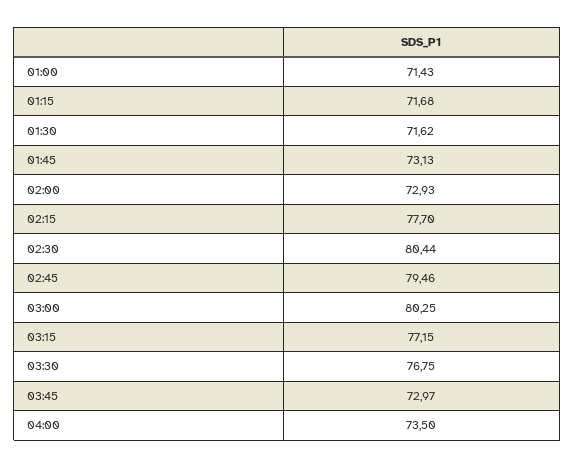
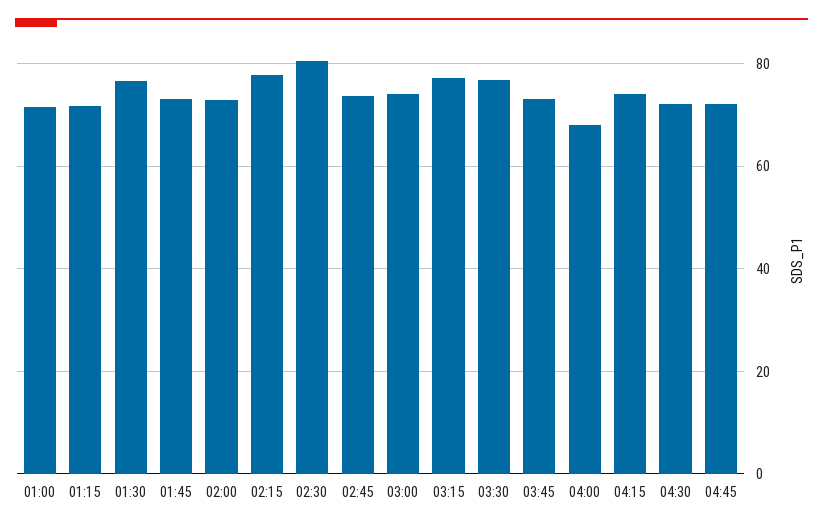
01:30: 71.62 -> 76
02:45: 79.46 -> 74
03:00: 80.25 -> 74
04:00: 73.5 -> 68
04:15: none -> 74
04:30: none -> 72
04:45: none -> 72

